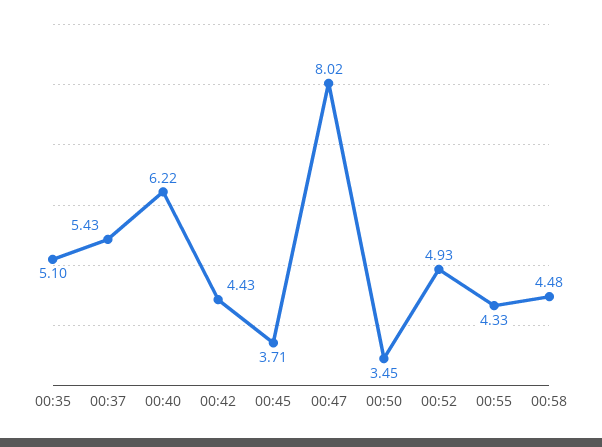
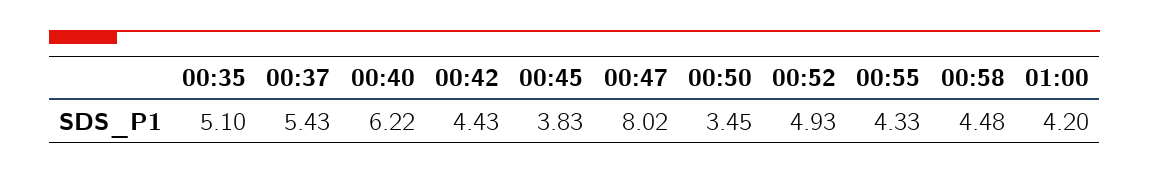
00:45: 3.71 -> 3.83
01:00: none -> 4.2

